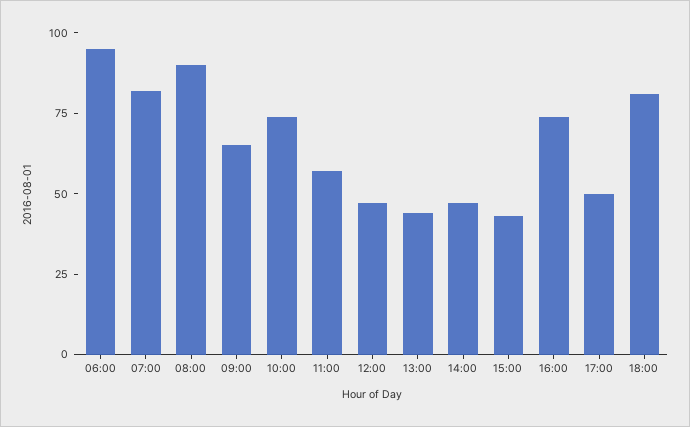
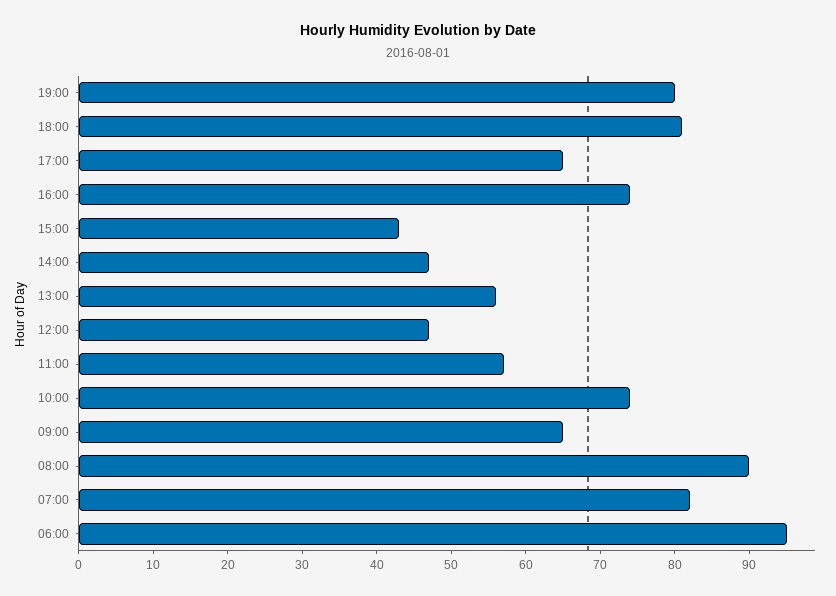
13:00: 45 -> 55
17:00: 50 -> 65
19:00: none -> 80

